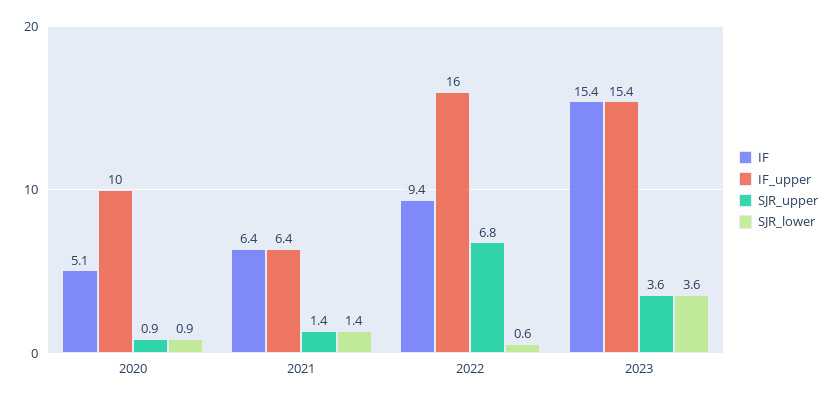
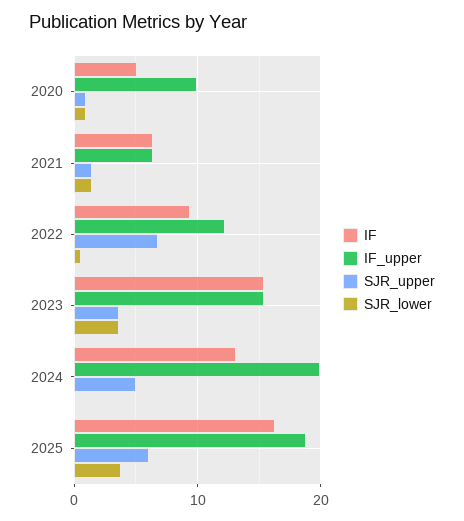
IF_upper, 2022: 16 -> 12
IF, 2024: none -> 13
IF_upper, 2024: none -> 20
SJR_upper, 2024: none -> 5
SJR_lower, 2024: none -> 0
IF, 2025: none -> 16
IF_upper, 2025: none -> 19
SJR_upper, 2025: none -> 6
SJR_lower, 2025: none -> 4

